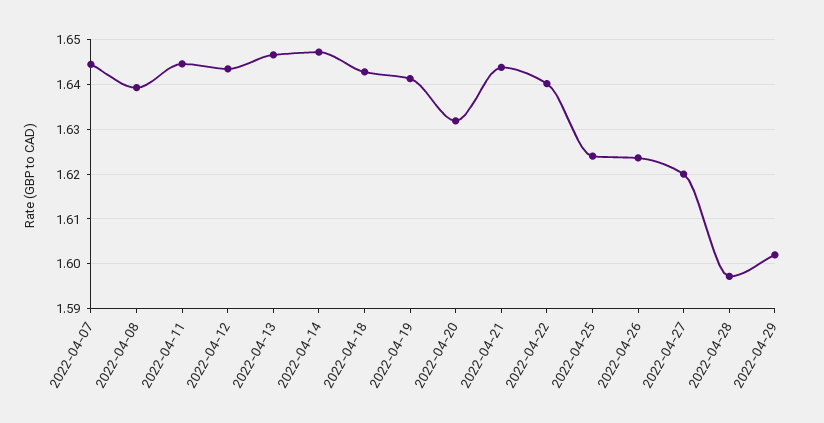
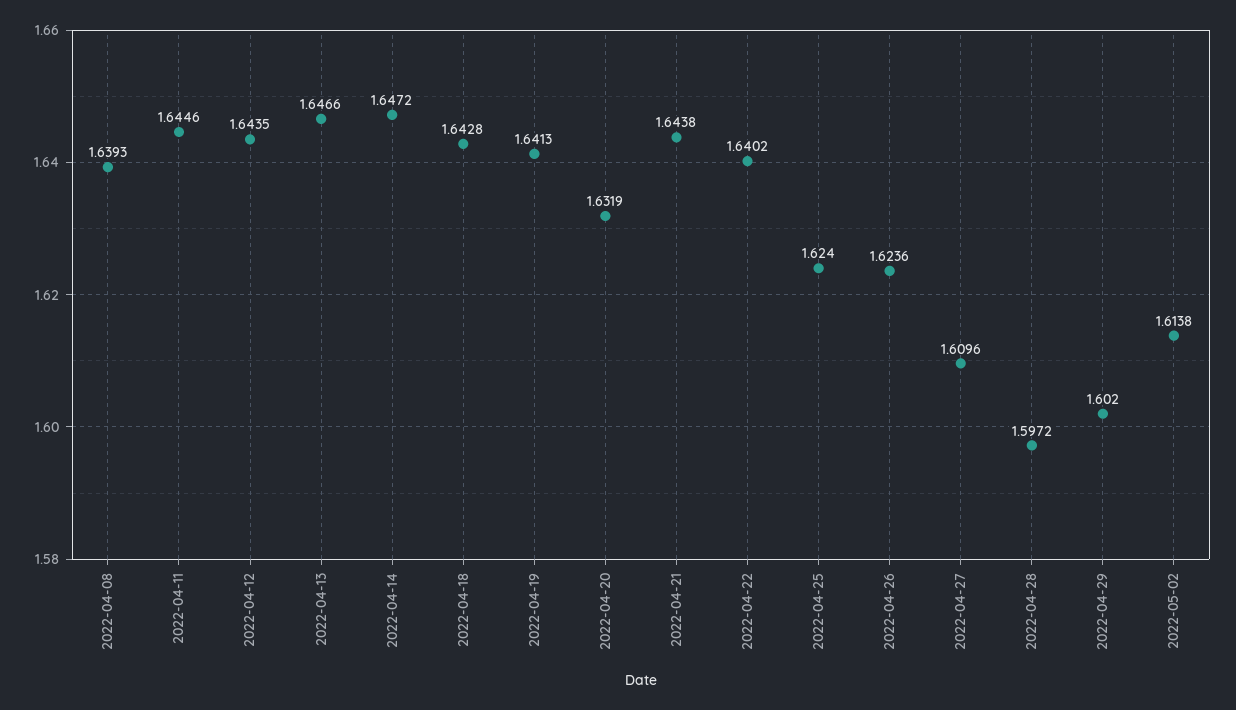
2022-04-07: 1.644 -> none
2022-04-27: 1.62 -> 1.6096
2022-05-02: none -> 1.6138

